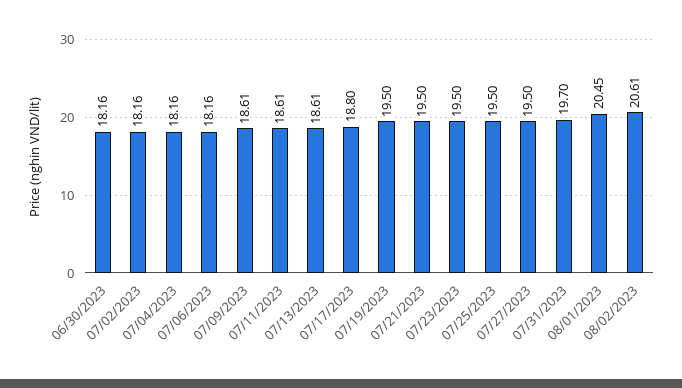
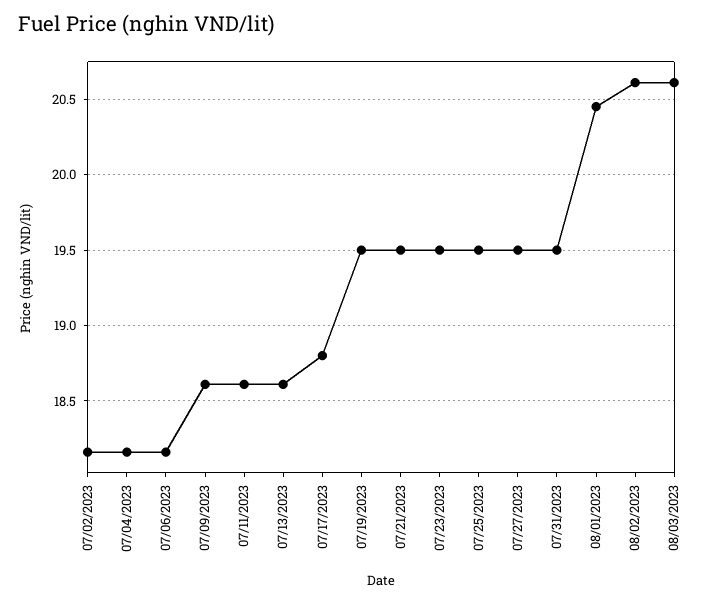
06/30/2023: 18.16 -> none
07/31/2023: 19.7 -> 19.5
08/03/2023: none -> 20.6

